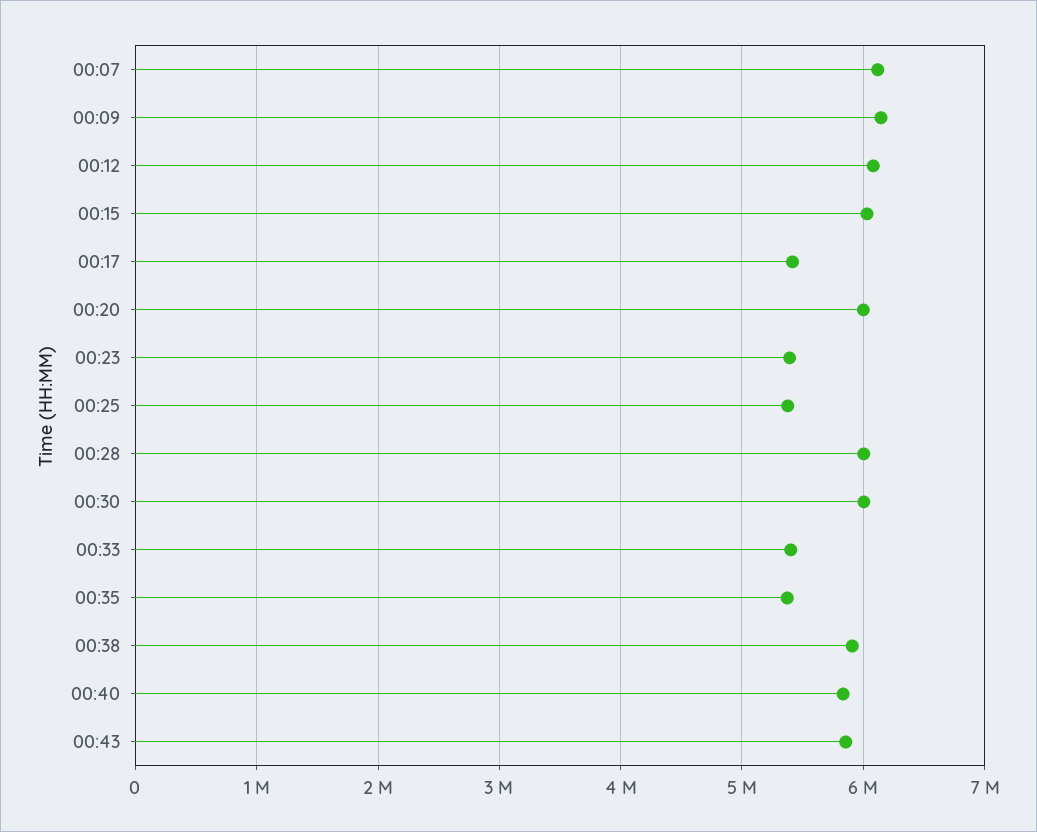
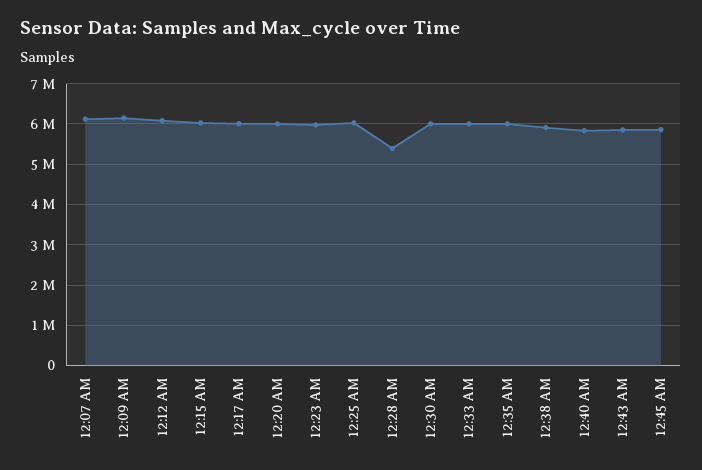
00:17: 5400000 -> 6000000
00:23: 5400000 -> 6000000
00:25: 5400000 -> 6000000
00:28: 6000000 -> 5400000
00:33: 5400000 -> 6000000
00:35: 5400000 -> 6000000
12:45 AM: none -> 5800000

